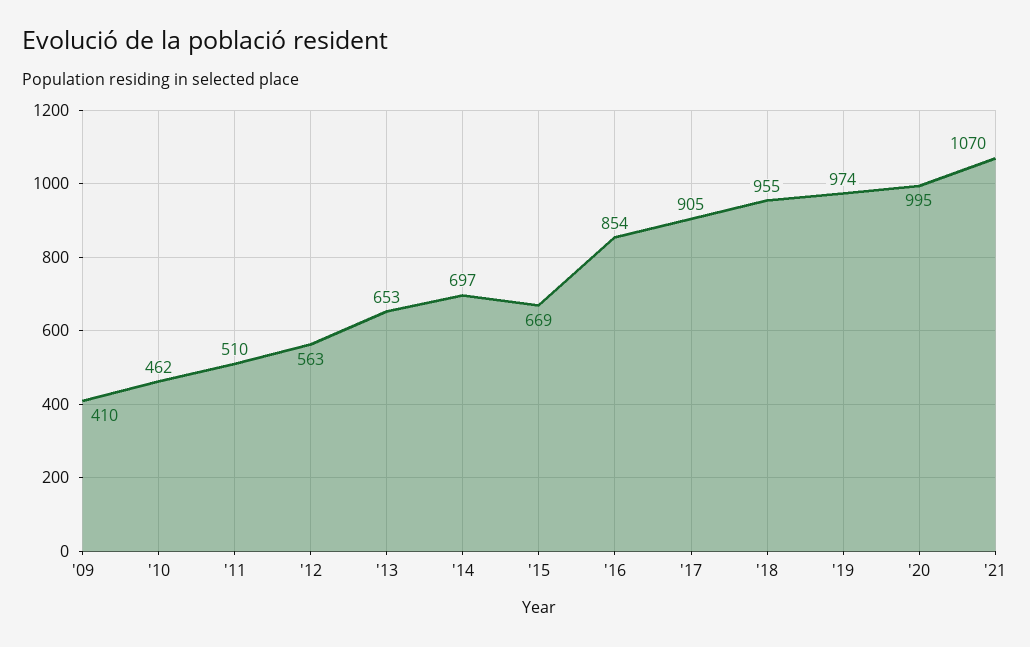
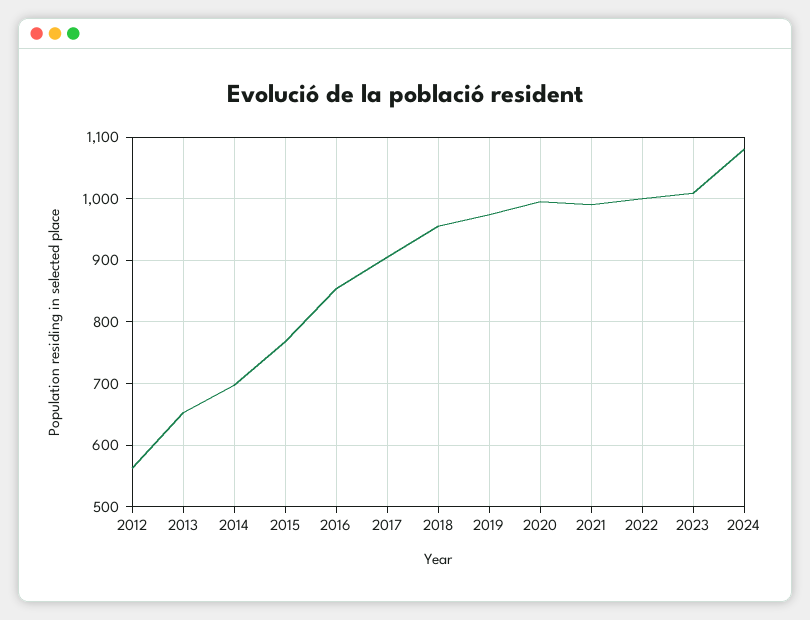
'09: 410 -> none
'10: 462 -> none
'11: 510 -> none
'15: 669 -> 770
'21: 1070 -> 990
2022: none -> 1000
2023: none -> 1010
2024: none -> 1080

